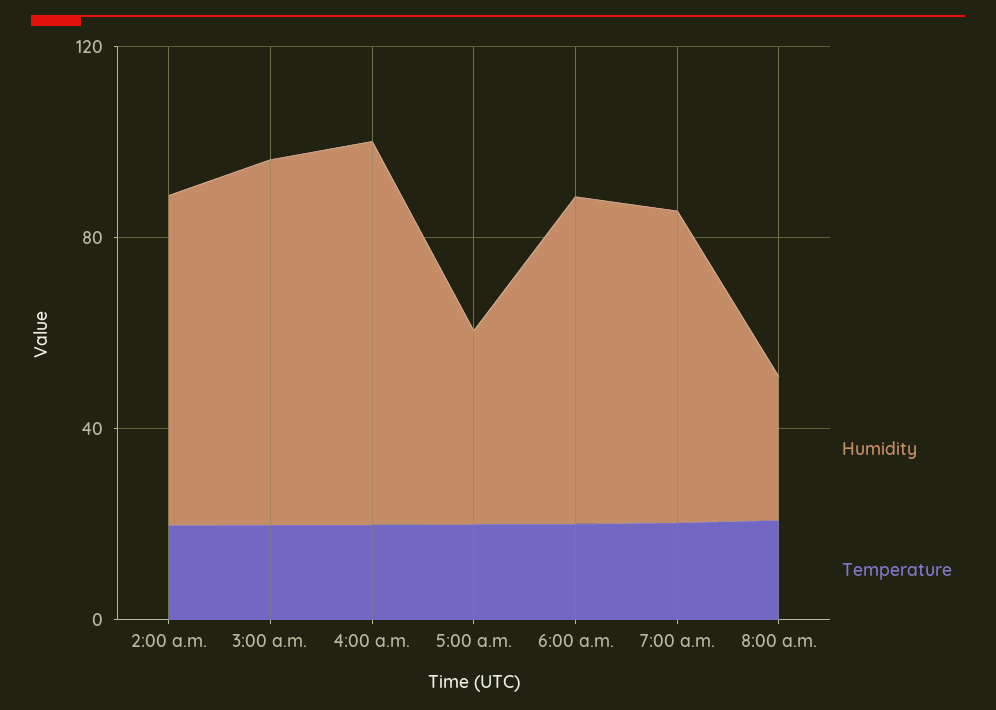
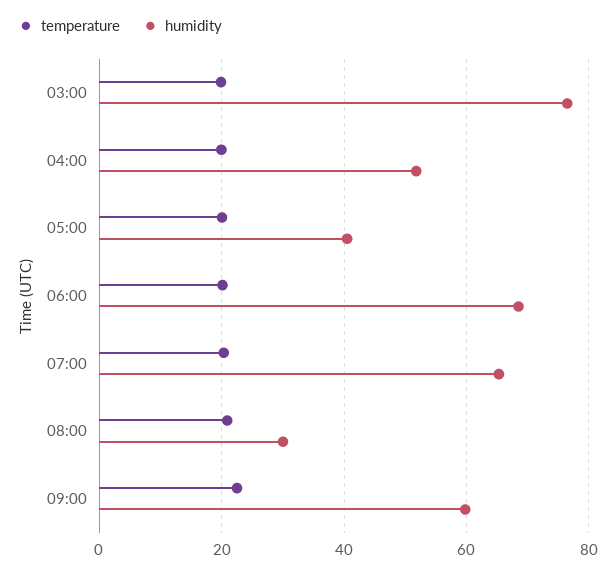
Humidity, 2:00 a.m.: 70 -> none
Temperature, 2:00 a.m.: 20 -> none
Humidity, 4:00 a.m.: 80 -> 52
Temperature, 09:00: none -> 22
Humidity, 09:00: none -> 60

